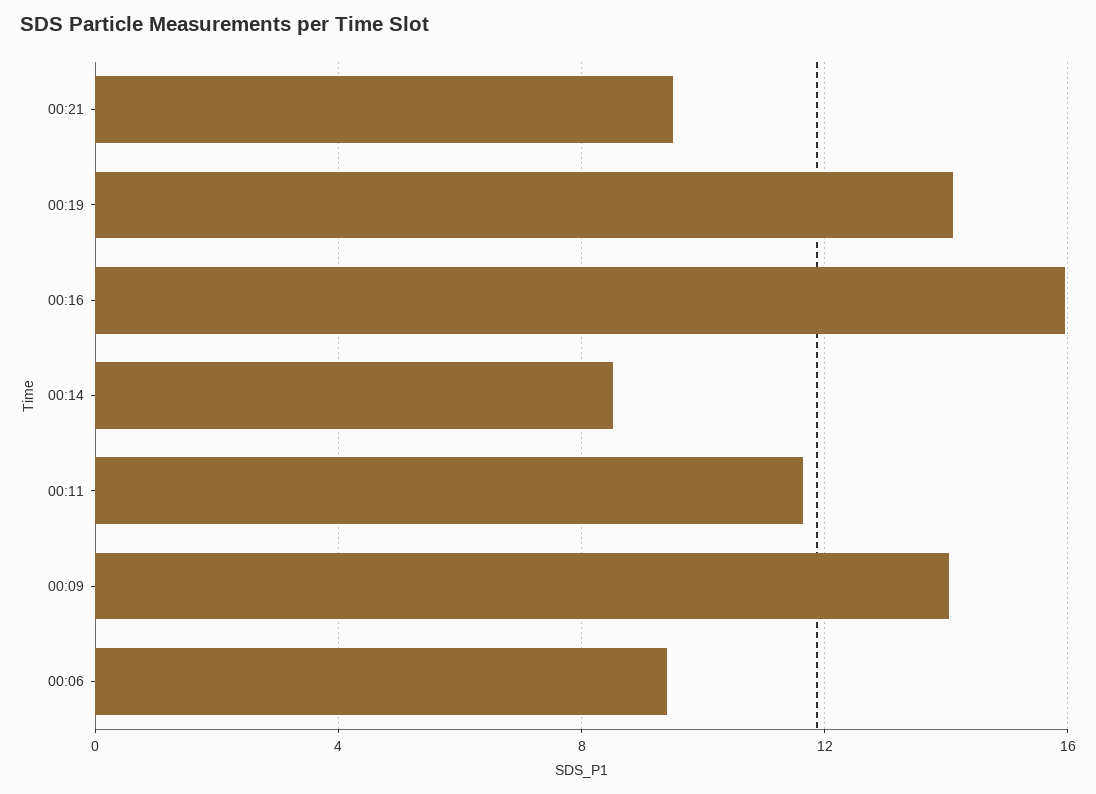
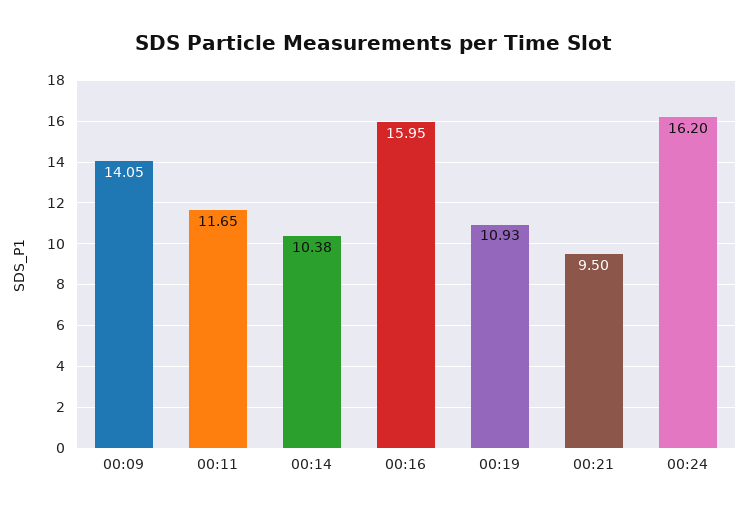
00:19: 14 -> 10.93
00:14: 8.5 -> 10.38
00:06: 9.5 -> none
00:24: none -> 16.2

